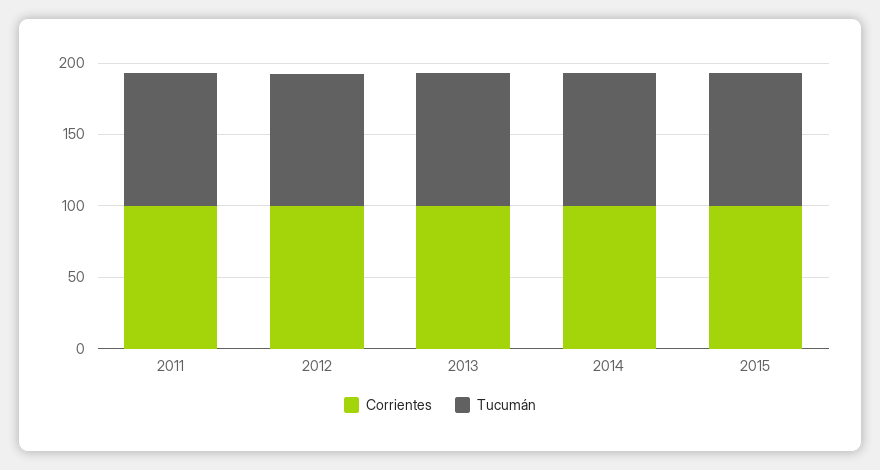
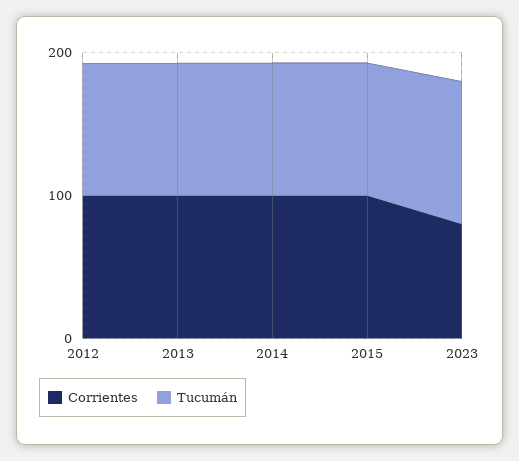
Corrientes, 2011: 100 -> none
Tucumán, 2011: 90 -> none
Corrientes, 2023: none -> 80
Tucumán, 2023: none -> 100

